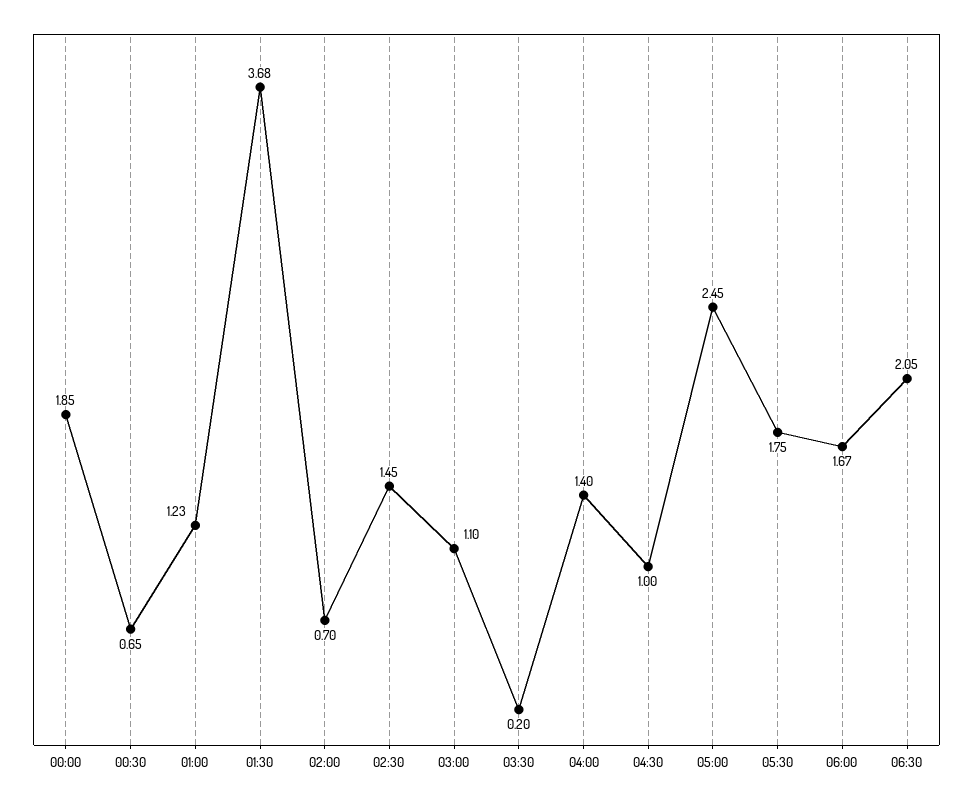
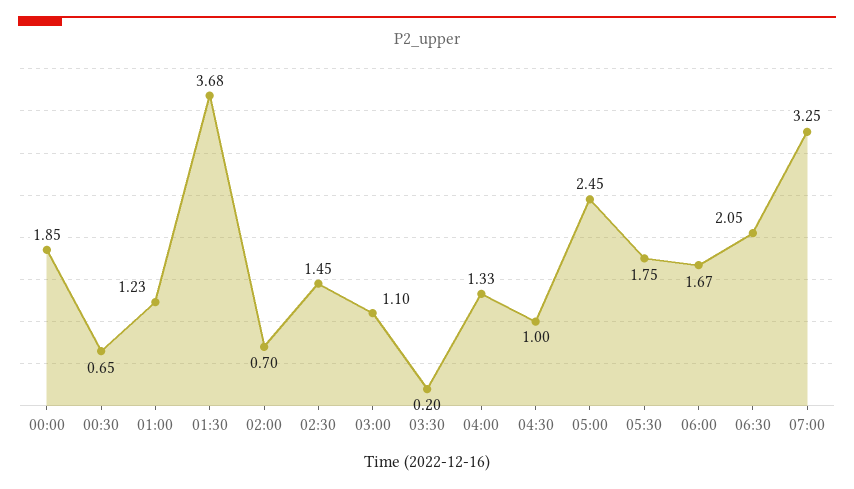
04:00: 1.4 -> 1.33
07:00: none -> 3.25

